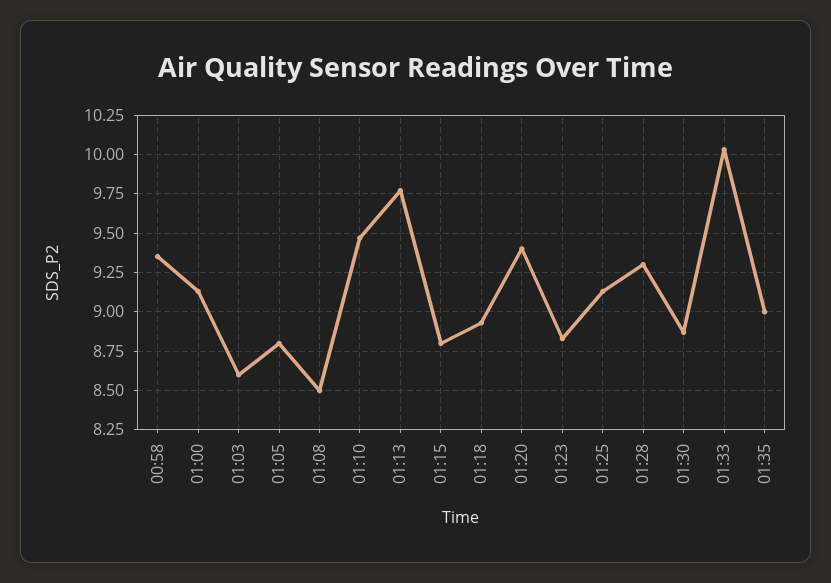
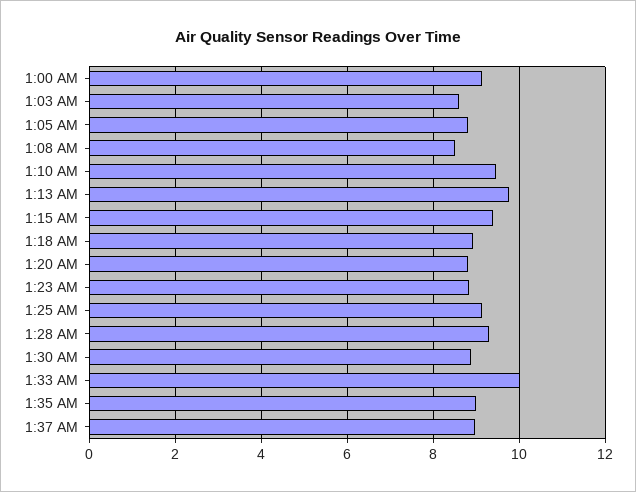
00:58: 9.35 -> none
01:15: 8.8 -> 9.4
01:20: 9.4 -> 8.8
1:37 AM: none -> 9

